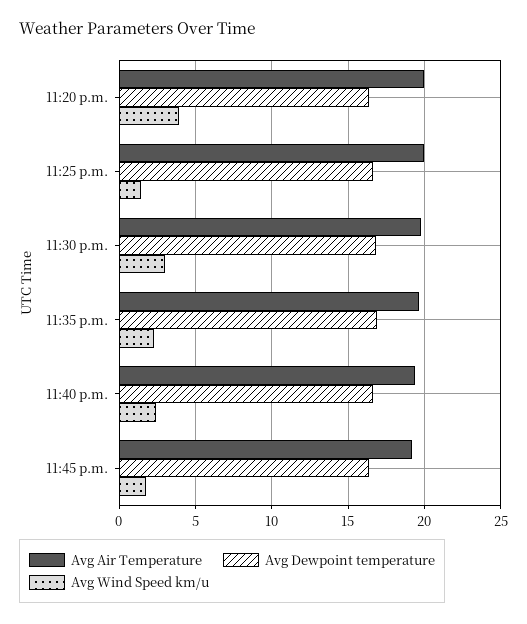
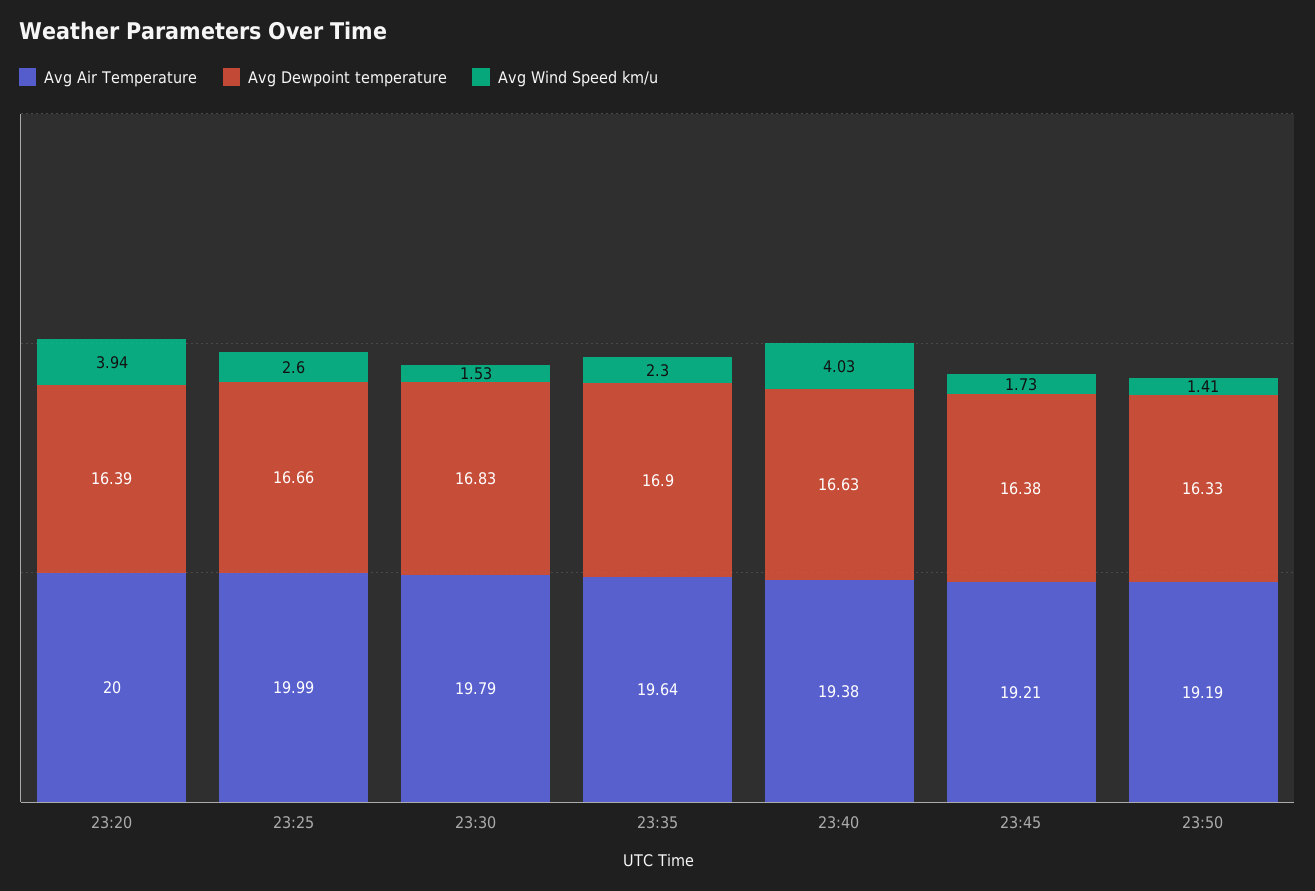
Avg Wind Speed km/u, 11:25 p.m.: 1.5 -> 2.6
Avg Wind Speed km/u, 11:30 p.m.: 3 -> 1.53
Avg Wind Speed km/u, 11:40 p.m.: 2.5 -> 4.03
Avg Air Temperature, 23:50: none -> 19.19
Avg Dewpoint temperature, 23:50: none -> 16.33
Avg Wind Speed km/u, 23:50: none -> 1.41

